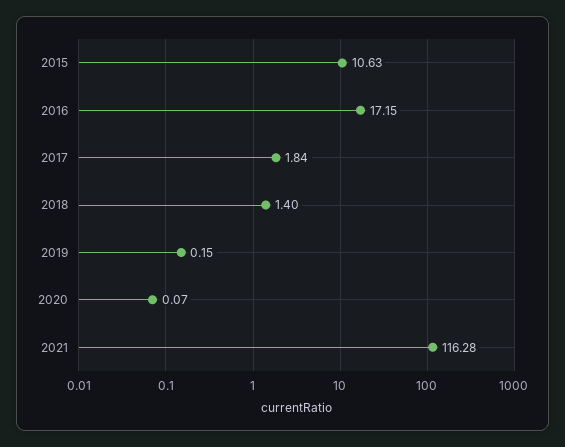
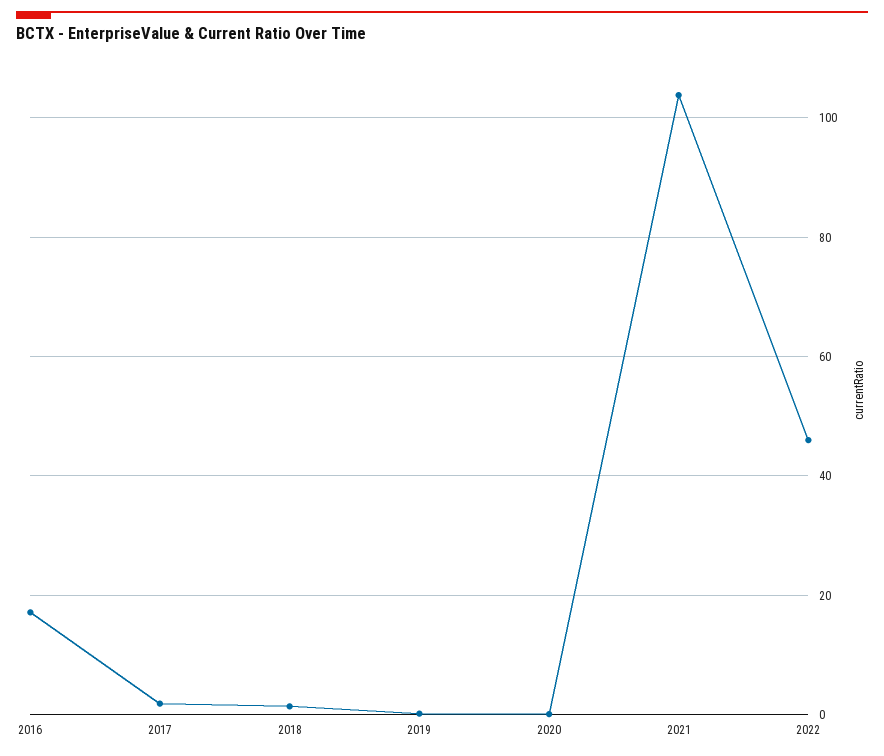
2015: 10.63 -> none
2021: 116.28 -> 104
2022: none -> 46

